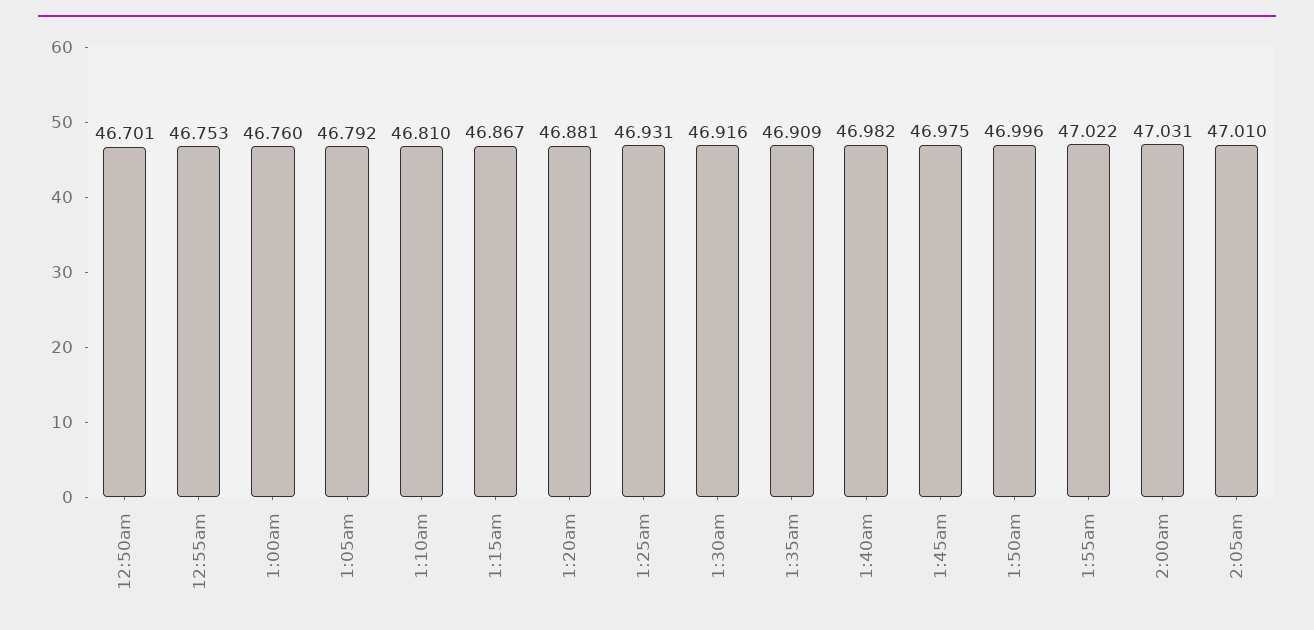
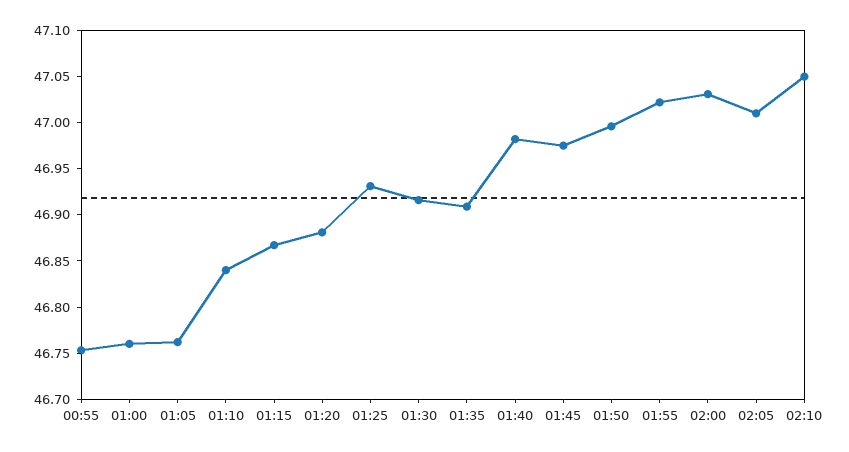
12:50am: 46.701 -> none
1:05am: 46.792 -> 46.76
1:10am: 46.81 -> 46.84
02:10: none -> 47.05

